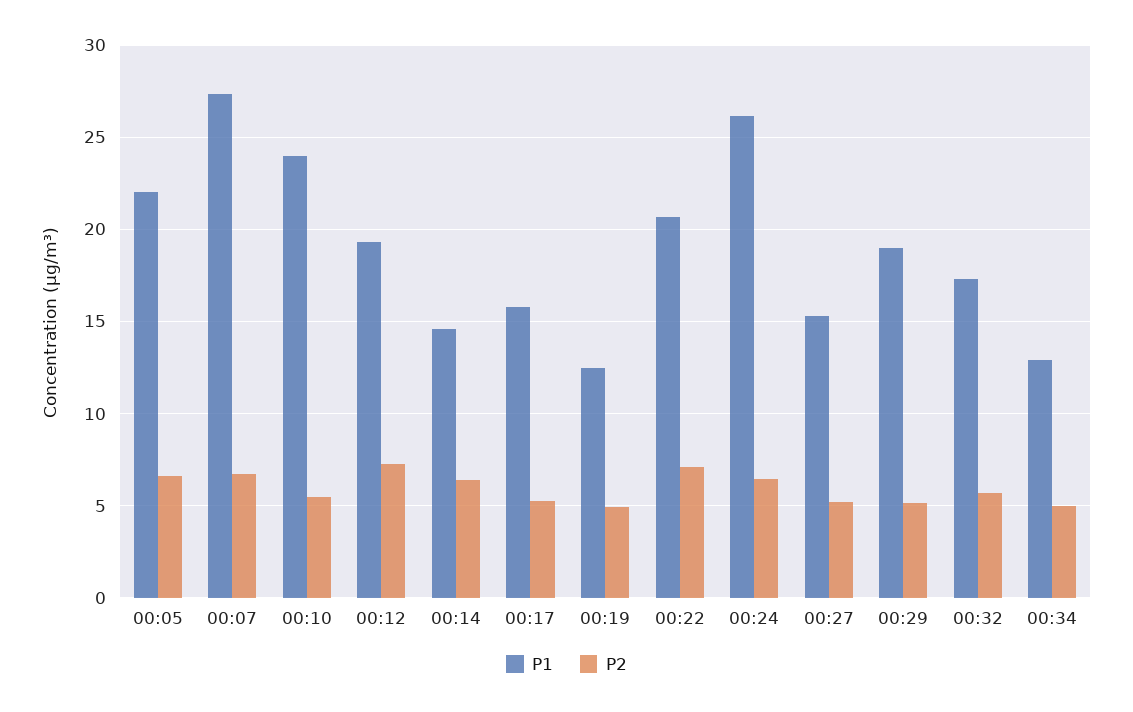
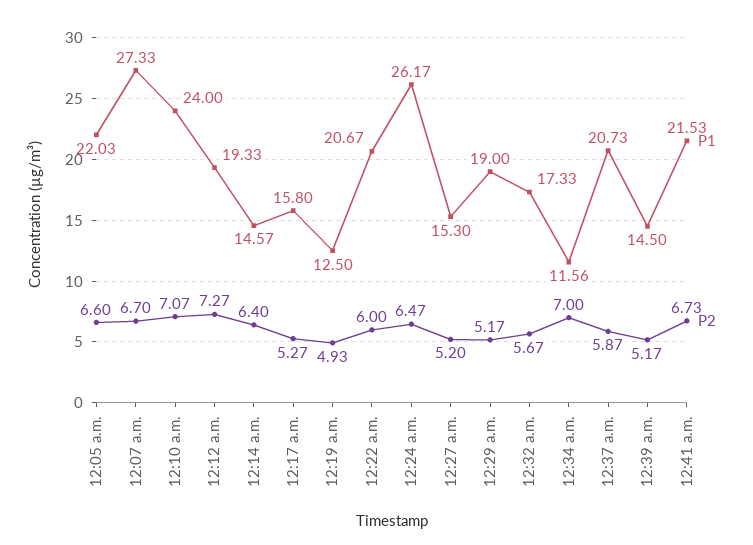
P2, 00:10: 5.5 -> 7.07
P2, 00:22: 7 -> 6
P1, 00:34: 13 -> 11.56
P2, 00:34: 5 -> 7
P1, 12:37 a.m.: none -> 20.73
P2, 12:37 a.m.: none -> 5.87
P1, 12:39 a.m.: none -> 14.5
P2, 12:39 a.m.: none -> 5.17
P1, 12:41 a.m.: none -> 21.53
P2, 12:41 a.m.: none -> 6.73

